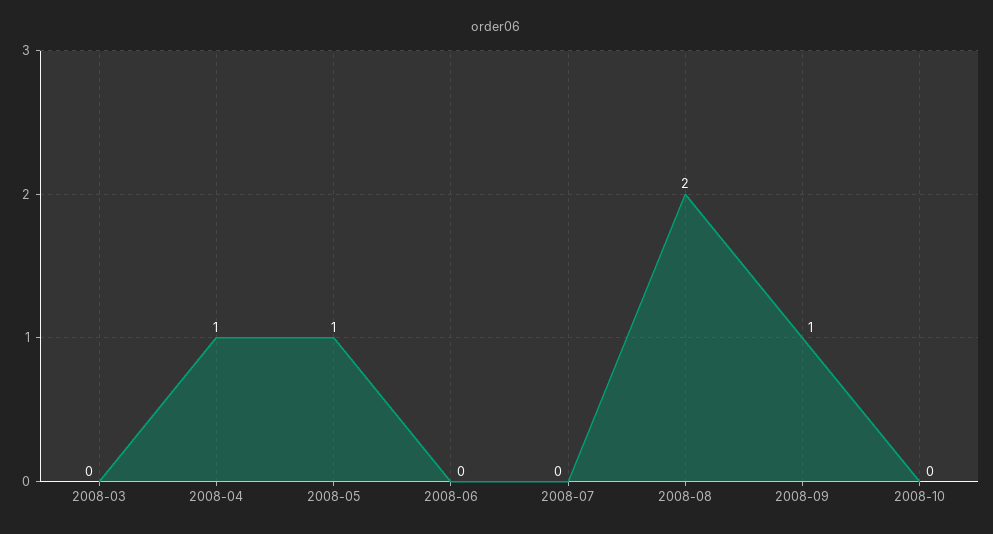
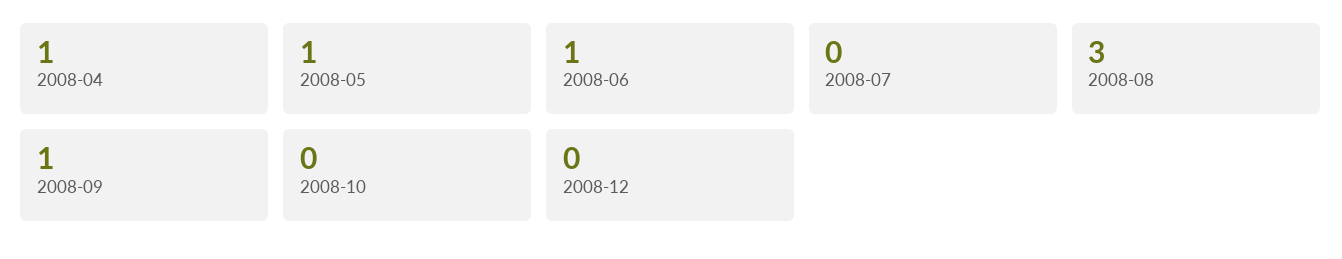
2008-03: 0 -> none
2008-06: 0 -> 1
2008-08: 2 -> 3
2008-12: none -> 0

